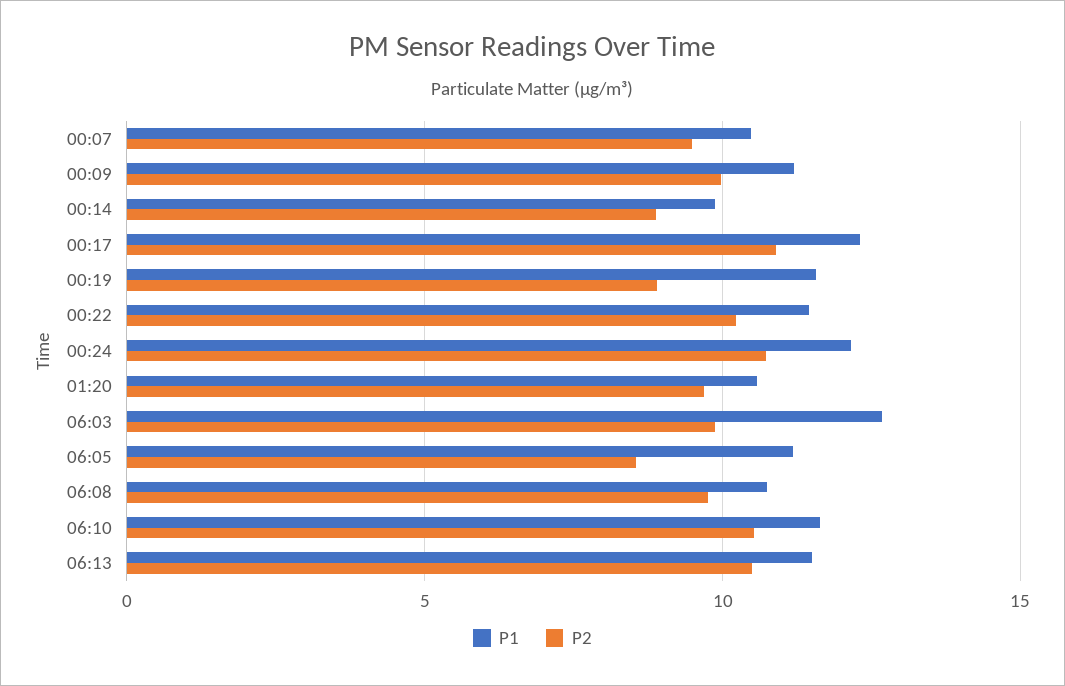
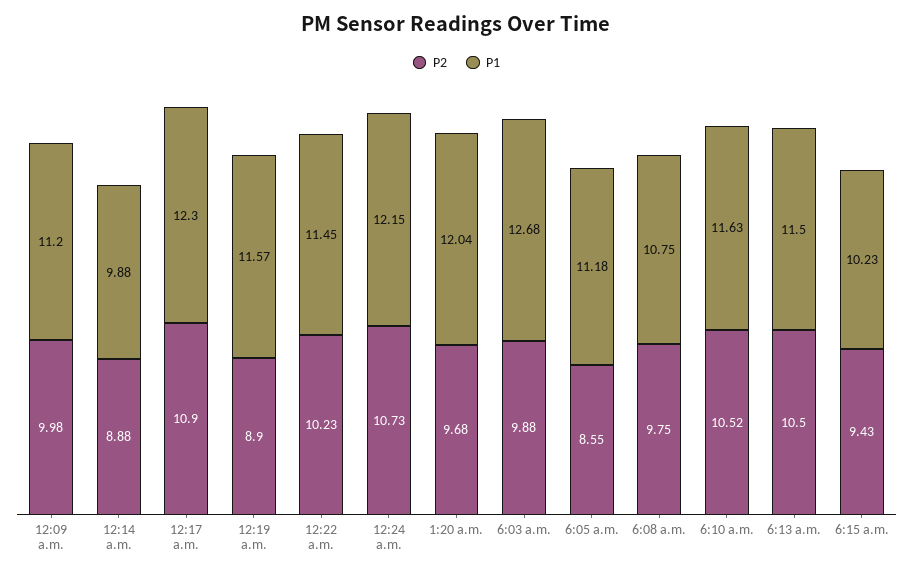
P1, 00:07: 10.5 -> none
P2, 00:07: 9.5 -> none
P1, 01:20: 10.5 -> 12.04
P2, 6:15 a.m.: none -> 9.43
P1, 6:15 a.m.: none -> 10.23

